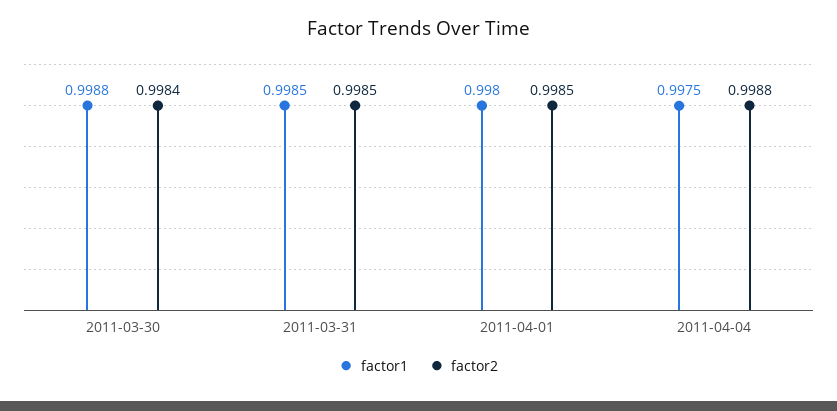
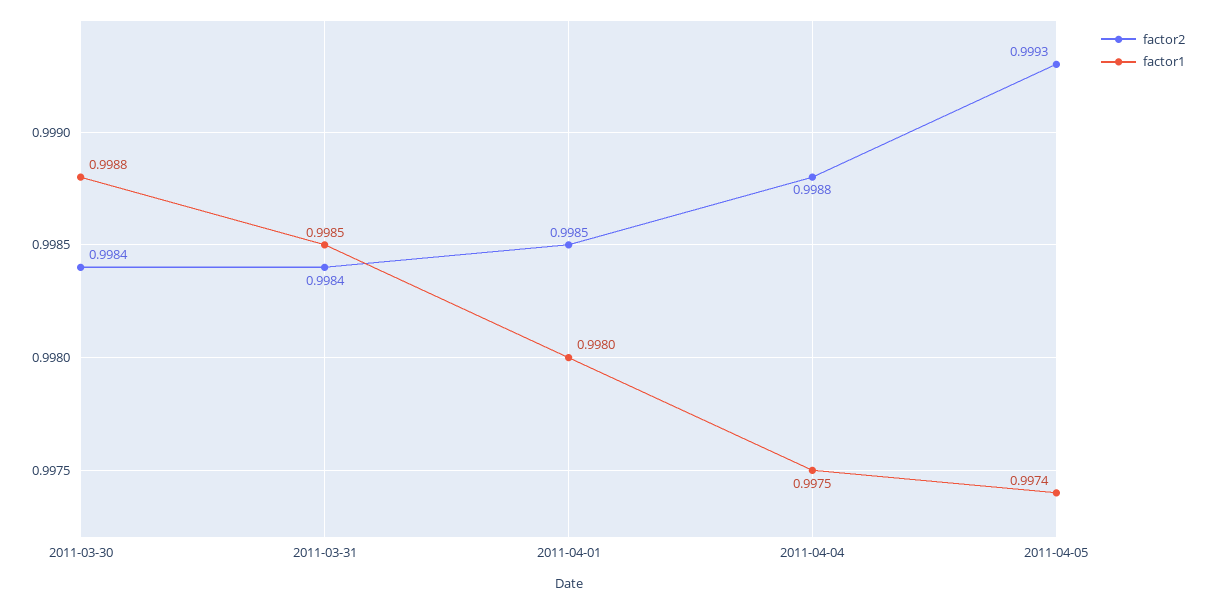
factor2, 2011-03-31: 0.9985 -> 0.9984
factor2, 2011-04-05: none -> 0.9993
factor1, 2011-04-05: none -> 0.9974

